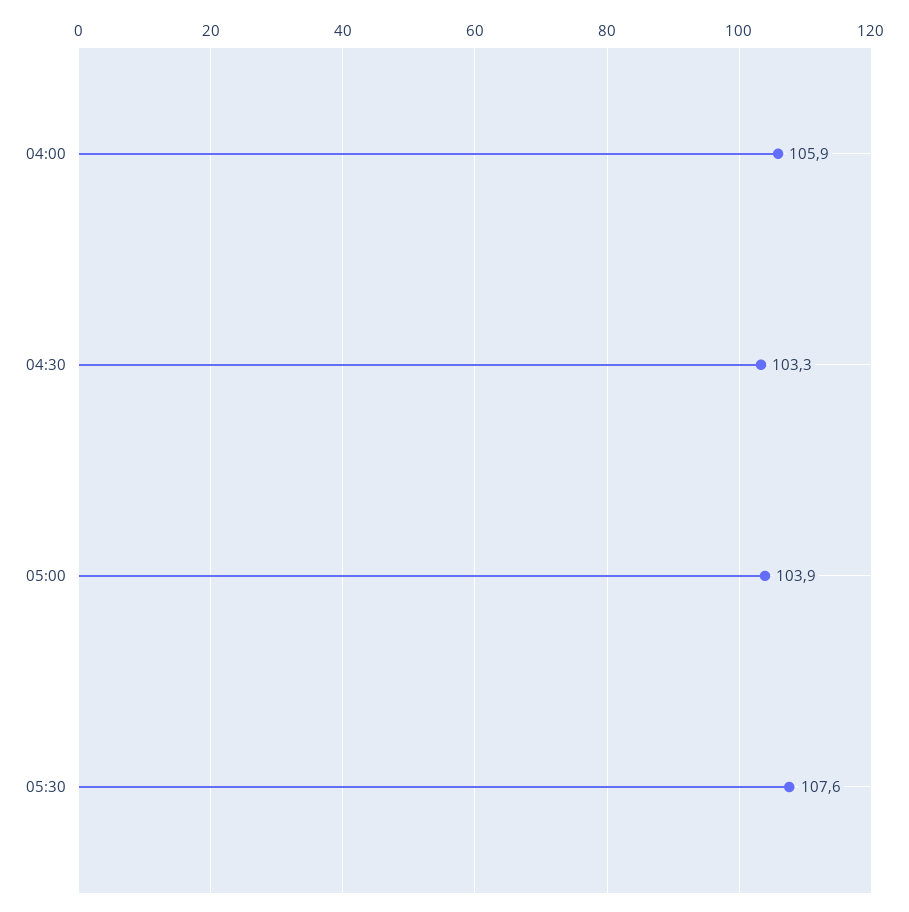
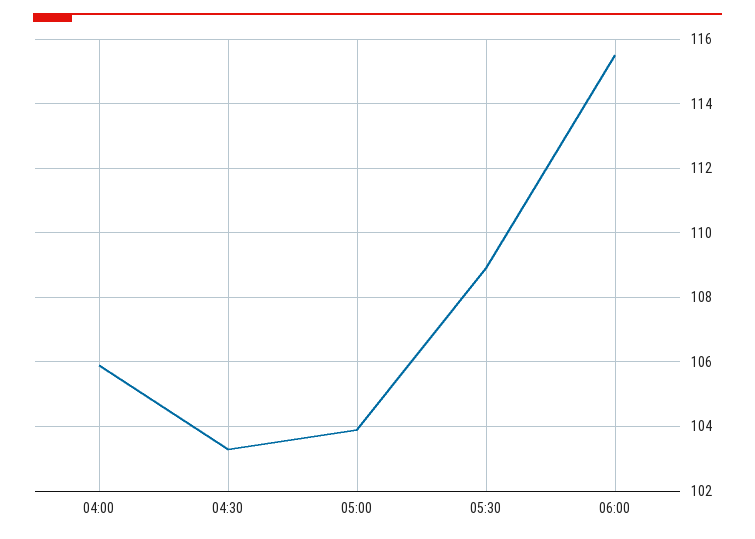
05:30: 107.6 -> 109
06:00: none -> 115.5

